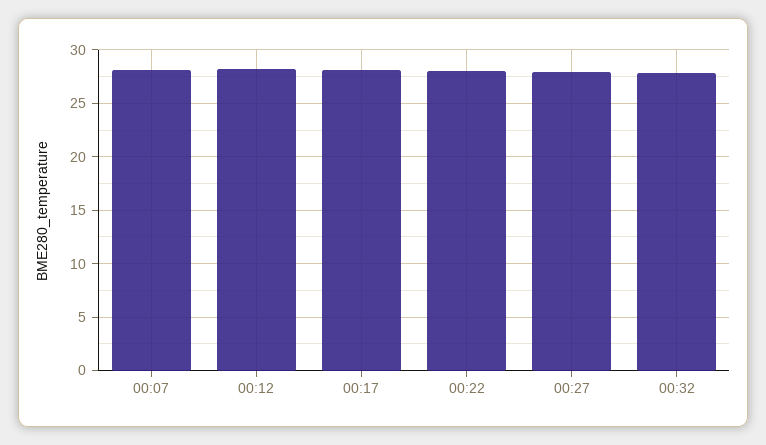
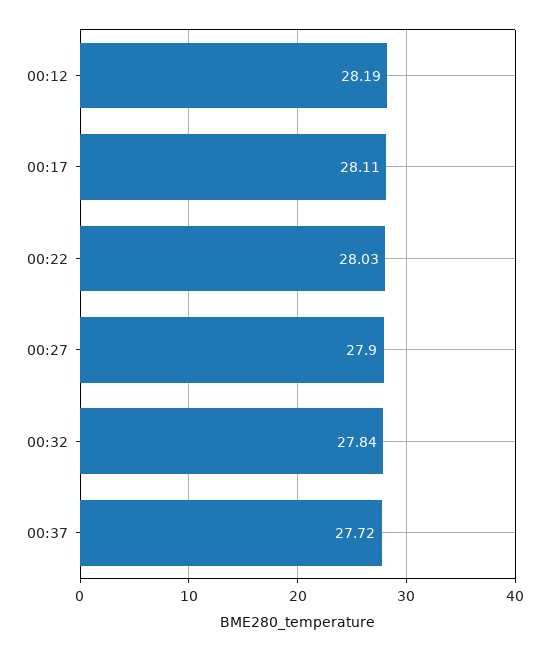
00:07: 28 -> none
00:37: none -> 27.72

